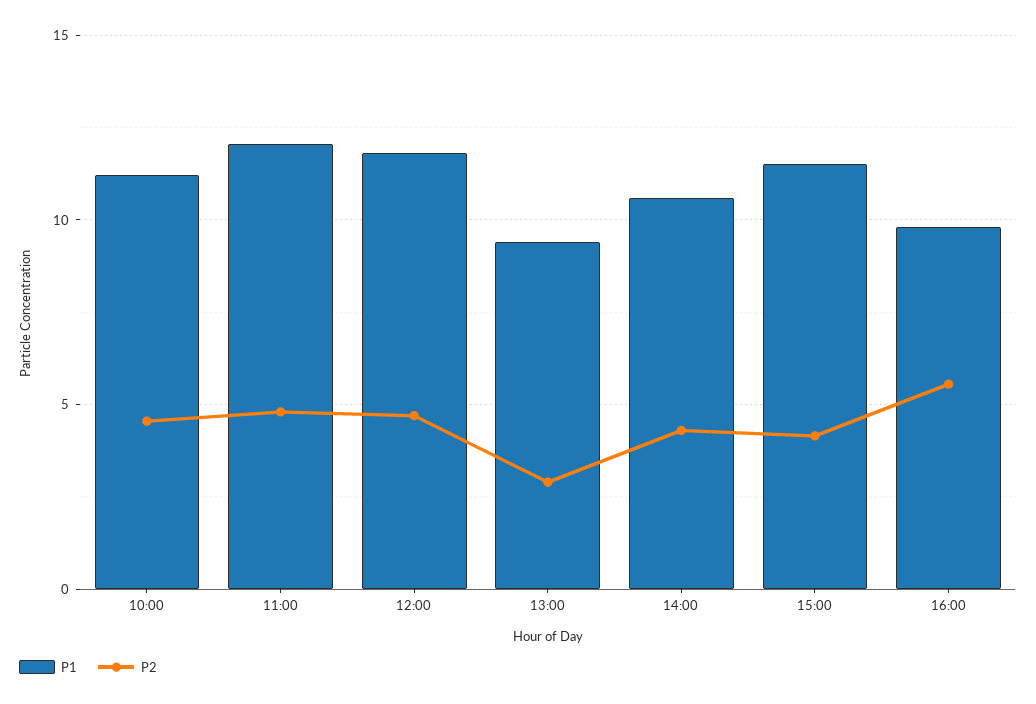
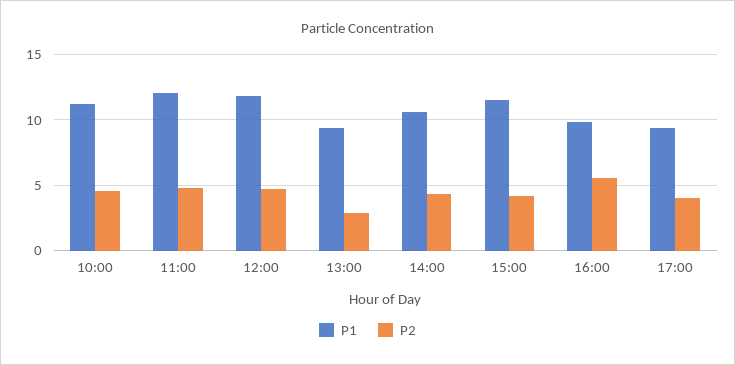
P1, 17:00: none -> 9.5
P2, 17:00: none -> 4

